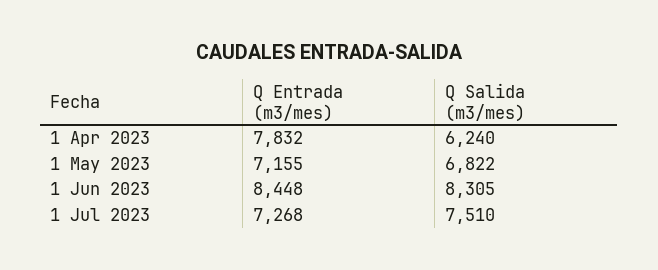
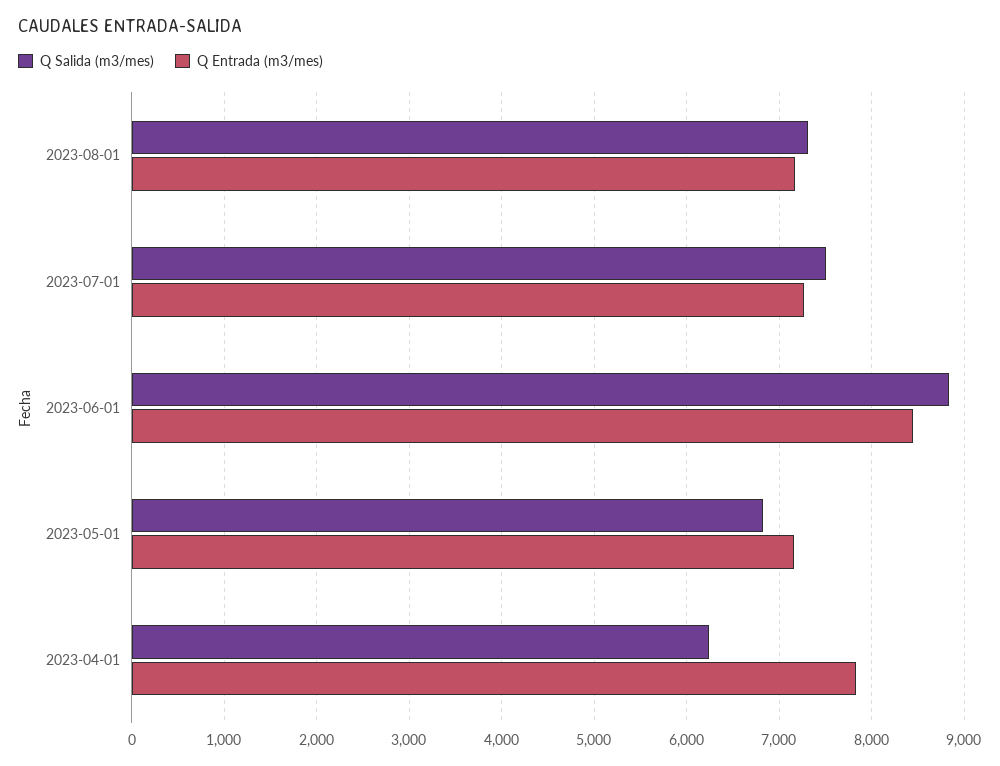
Q Salida (m3/mes), 1 Jun 2023: 8305 -> 8800
Q Salida (m3/mes), 2023-08-01: none -> 7300
Q Entrada (m3/mes), 2023-08-01: none -> 7200

